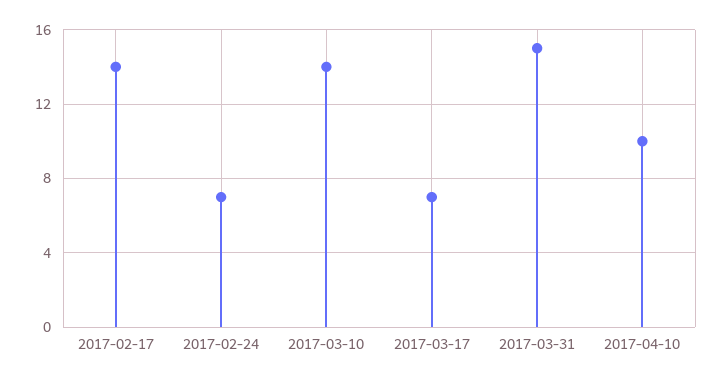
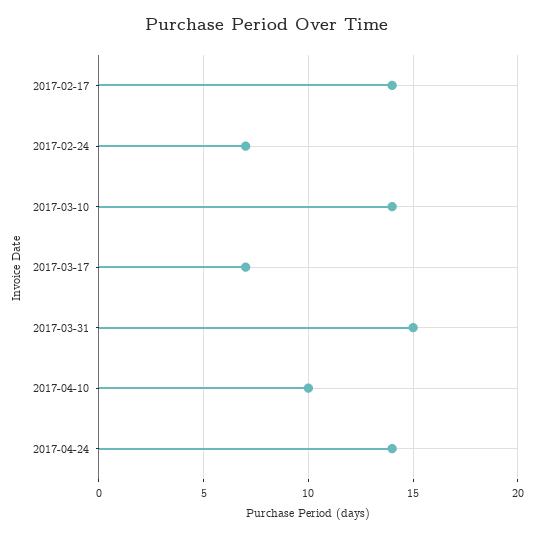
2017-04-24: none -> 14

